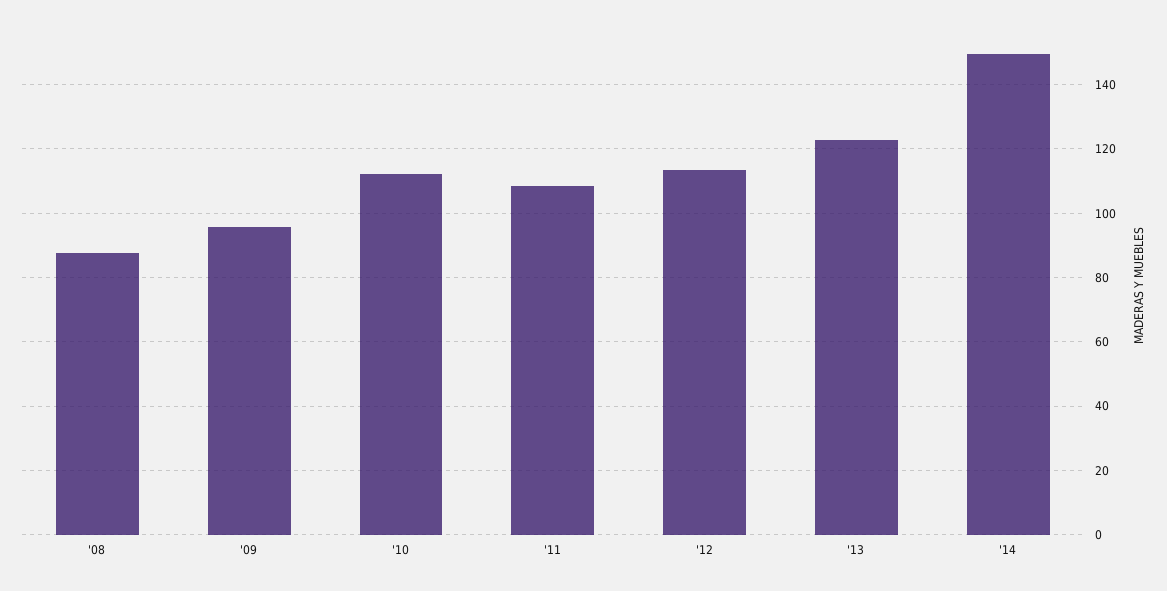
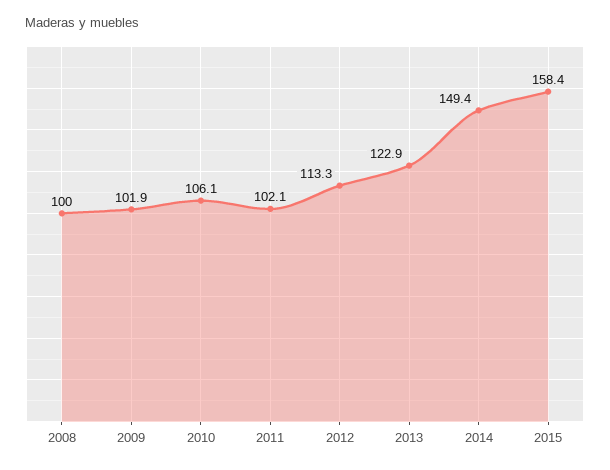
'08: 88 -> 100
'09: 96 -> 101.9
'10: 112 -> 106.1
'11: 108 -> 102.1
2015: none -> 158.4

